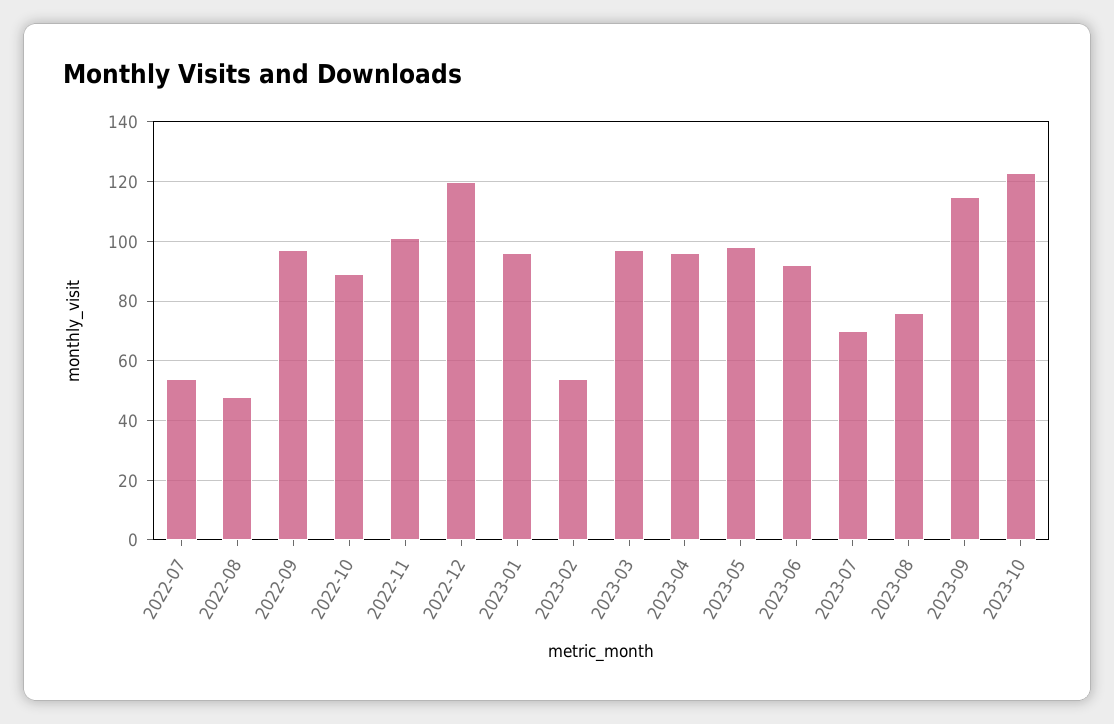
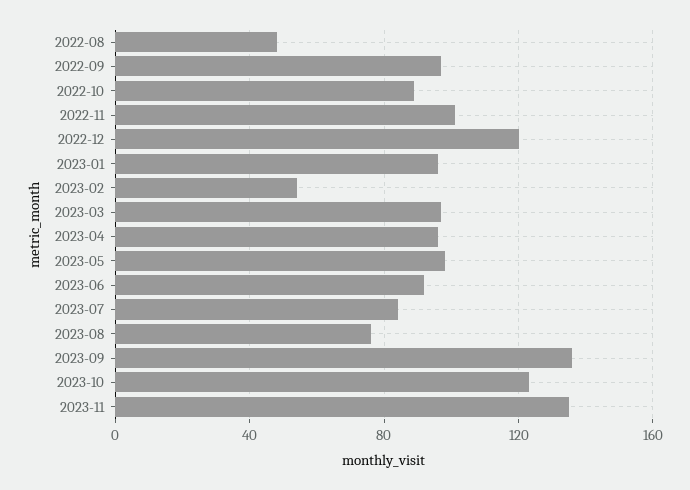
2022-07: 55 -> none
2023-07: 70 -> 85
2023-09: 115 -> 135
2023-11: none -> 135

